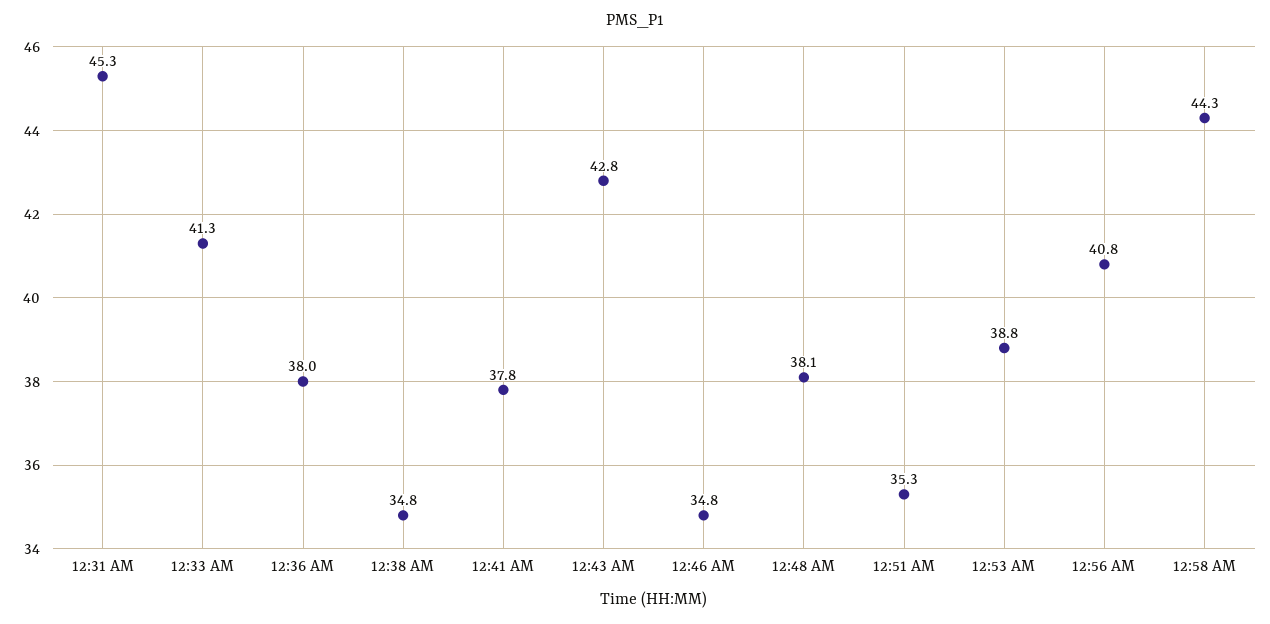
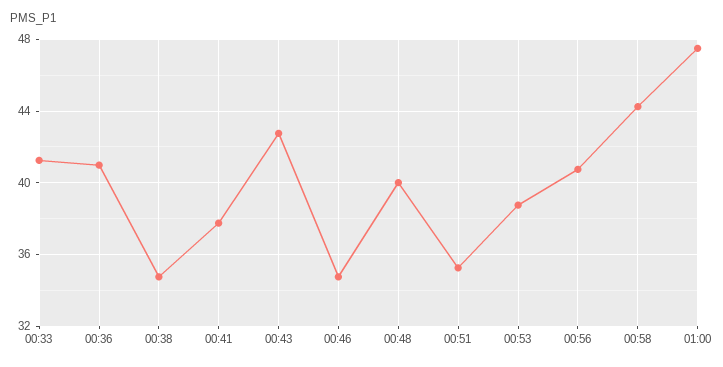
12:31 AM: 45.3 -> none
12:36 AM: 38 -> 41
12:48 AM: 38.1 -> 40
01:00: none -> 47.5

